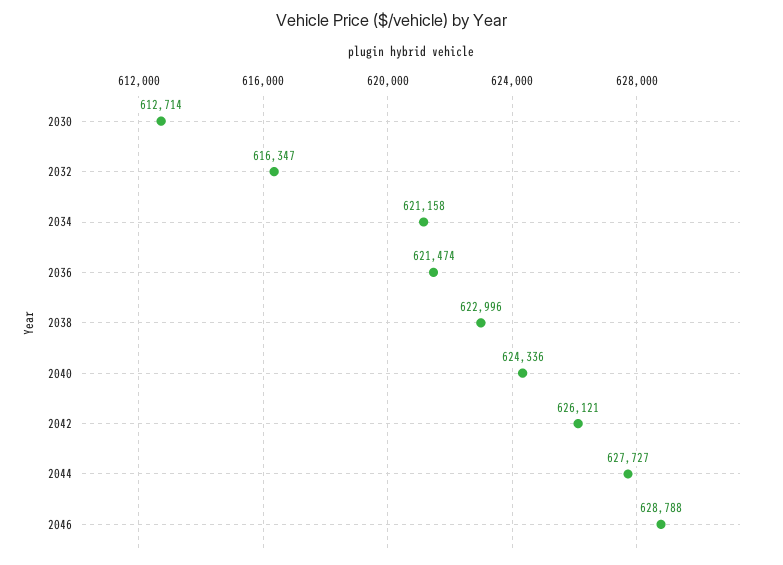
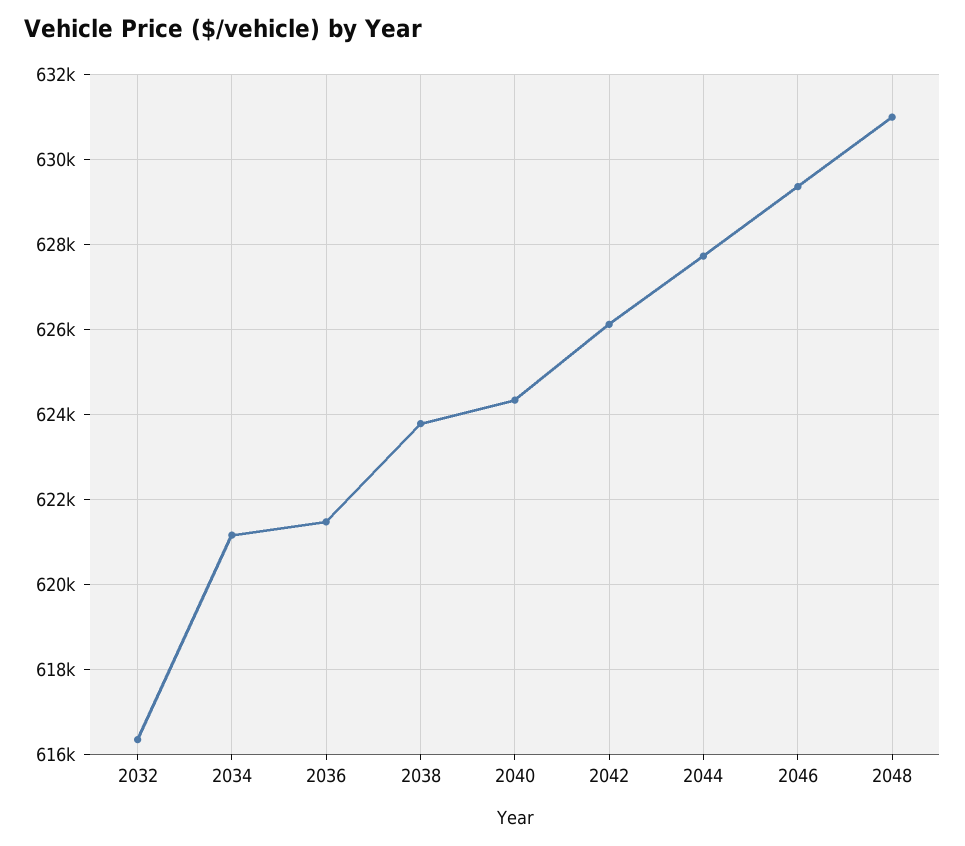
2030: 612714 -> none
2038: 622996 -> 623800
2046: 628788 -> 629400
2048: none -> 631000

